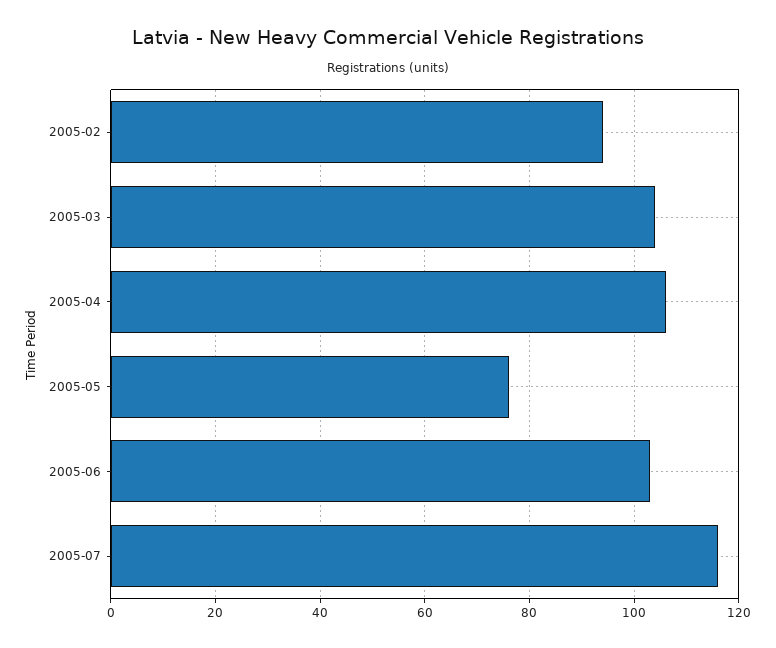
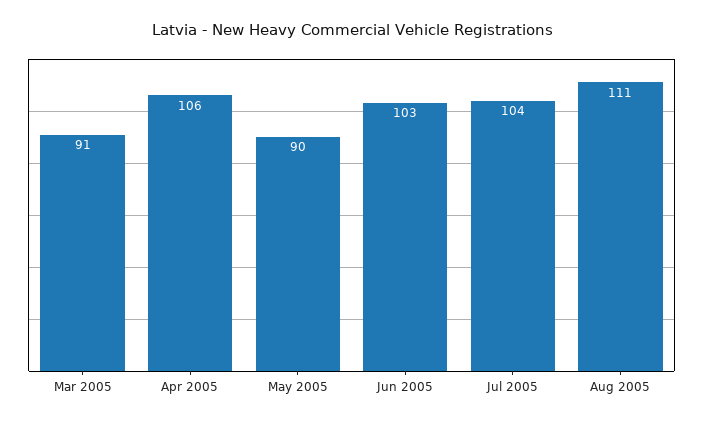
2005-02: 95 -> none
2005-03: 105 -> 91
2005-05: 75 -> 90
2005-07: 115 -> 104
Aug 2005: none -> 111

